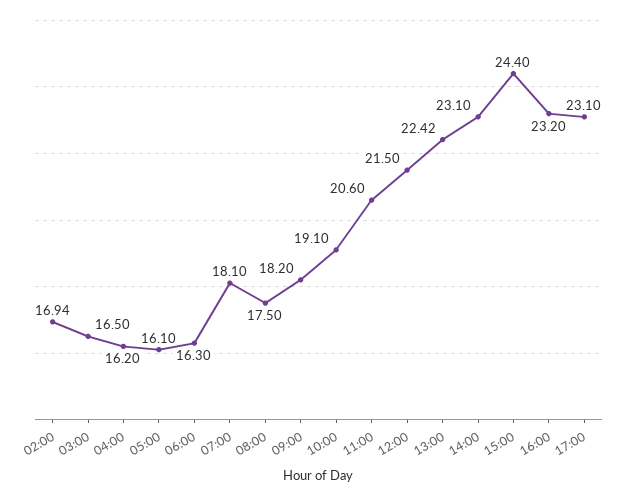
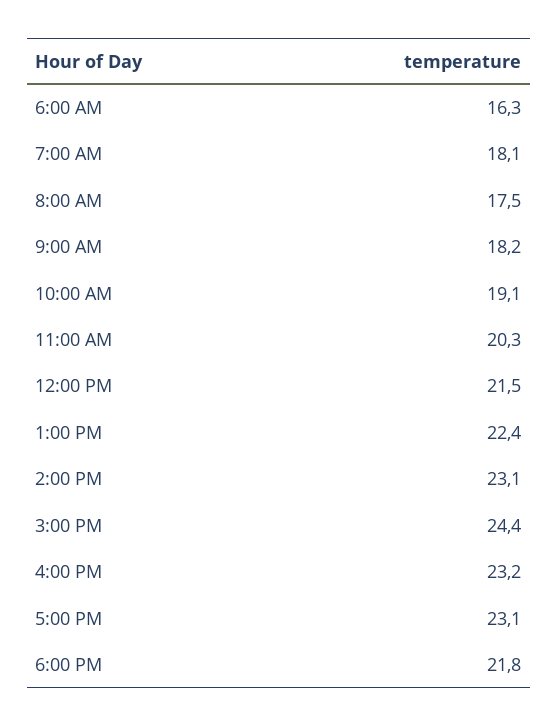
02:00: 16.94 -> none
03:00: 16.5 -> none
04:00: 16.2 -> none
05:00: 16.1 -> none
11:00: 20.6 -> 20.3
13:00: 22.42 -> 22.4
6:00 PM: none -> 21.8

